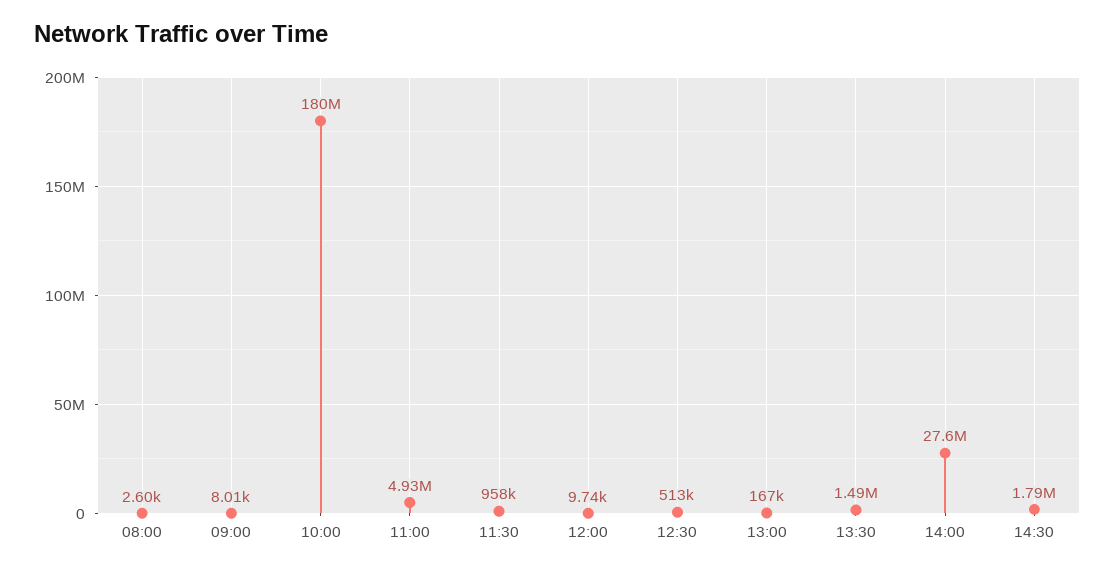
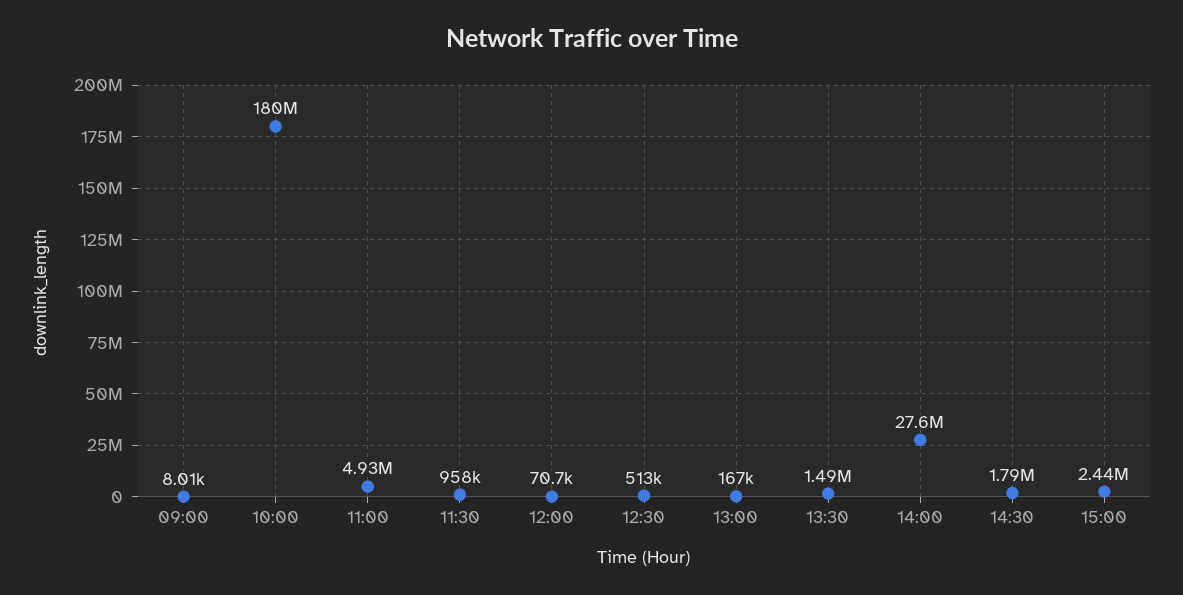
08:00: 2600 -> none
12:00: 9740 -> 70700
15:00: none -> 2440000

